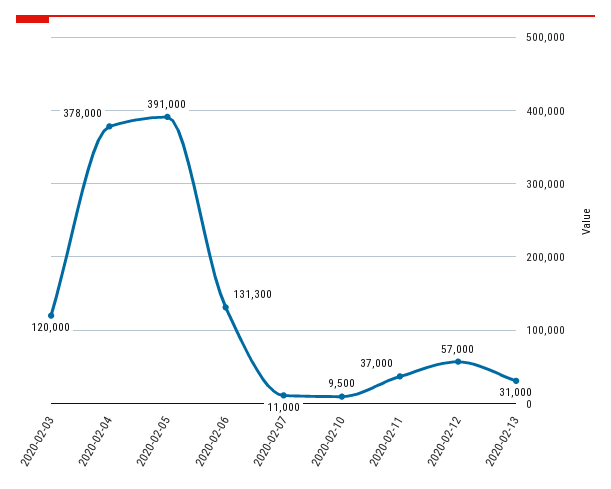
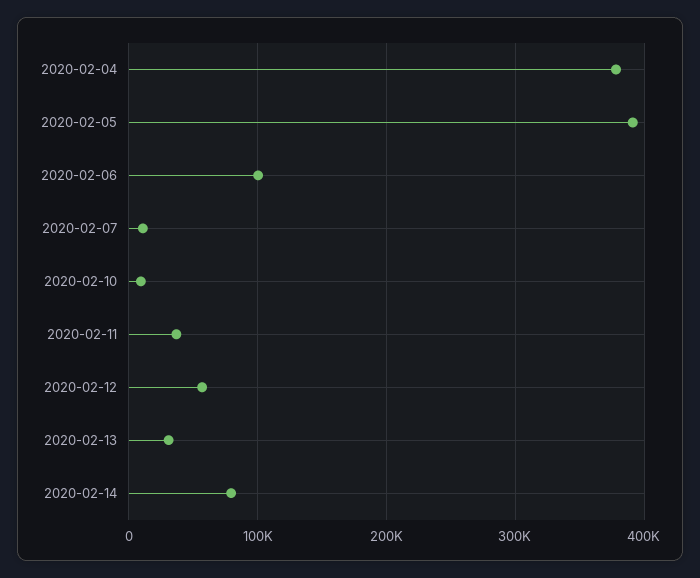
2020-02-03: 120000 -> none
2020-02-06: 131300 -> 100000
2020-02-14: none -> 80000

